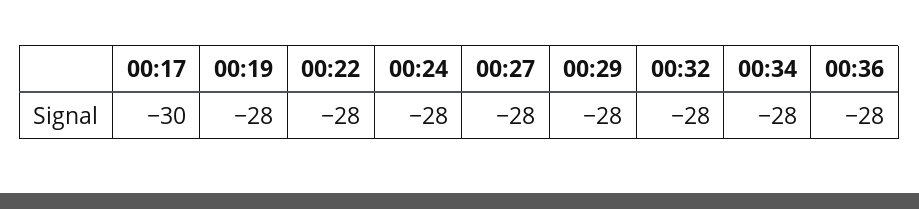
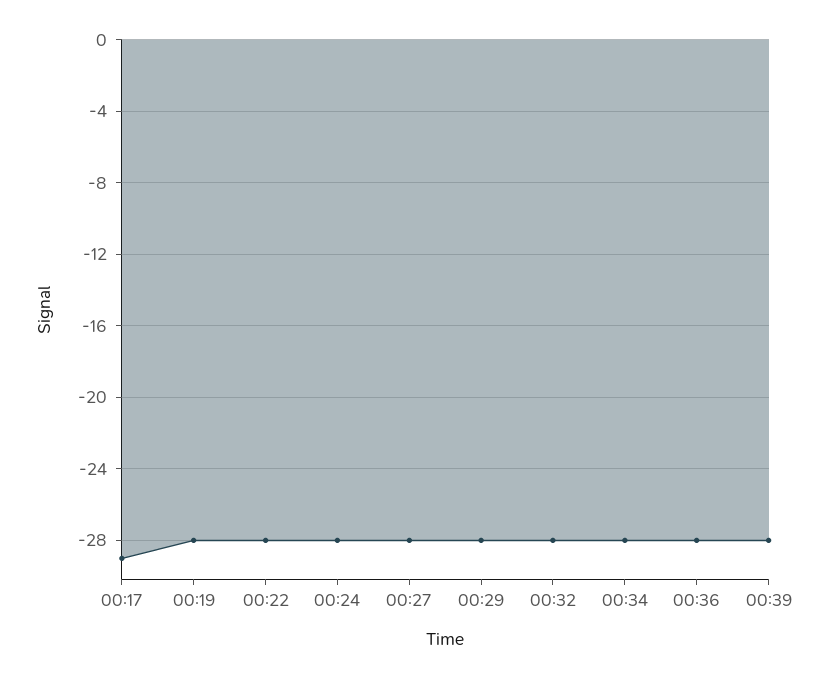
00:17: -30 -> -29
00:39: none -> -28

